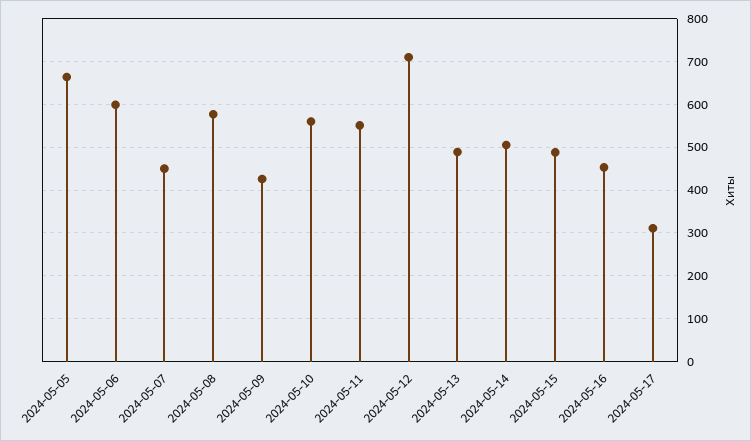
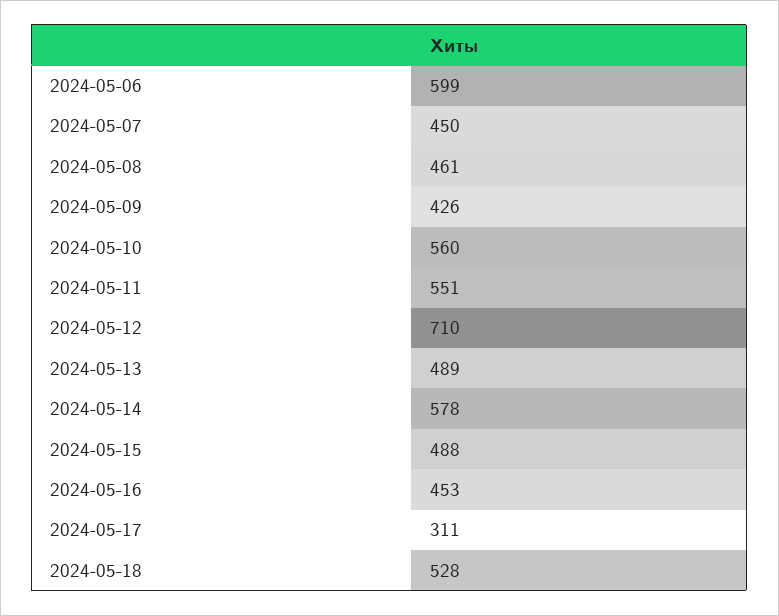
2024-05-05: 660 -> none
2024-05-08: 580 -> 461
2024-05-14: 500 -> 578
2024-05-18: none -> 528

